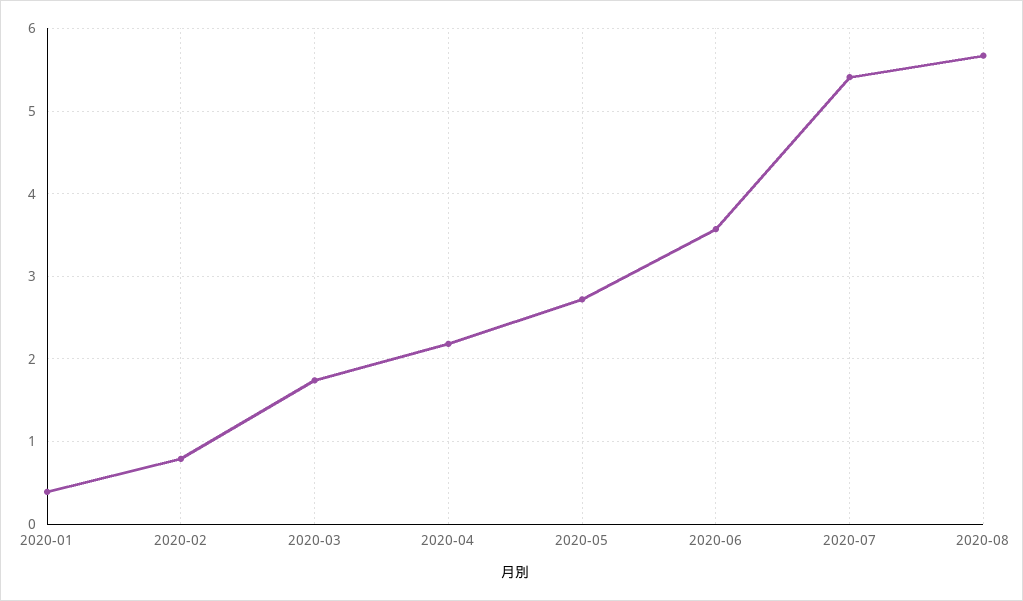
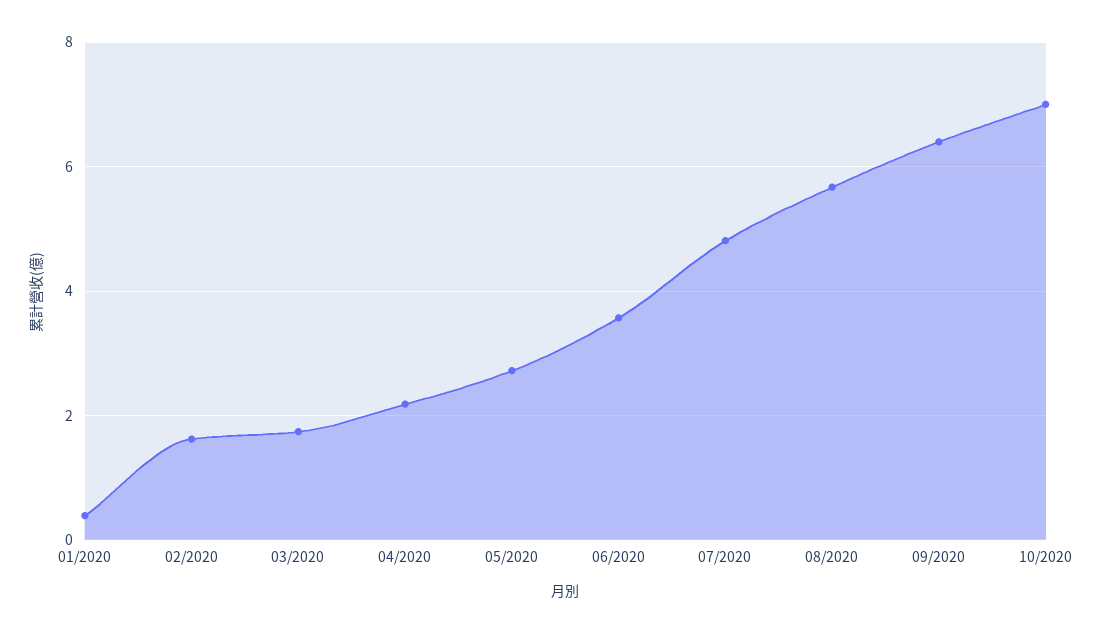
2020-02: 0.8 -> 1.6
2020-07: 5.4 -> 4.8
09/2020: none -> 6.4
10/2020: none -> 7

